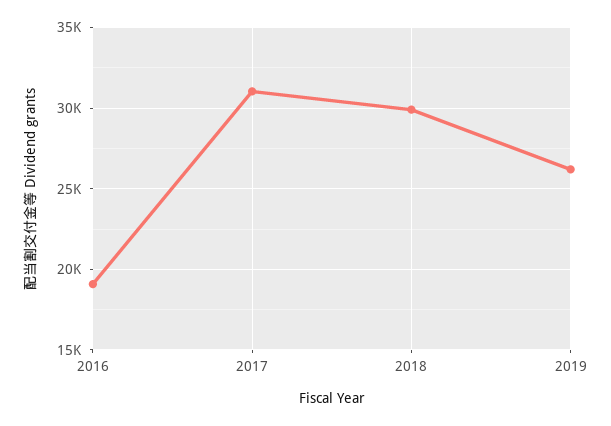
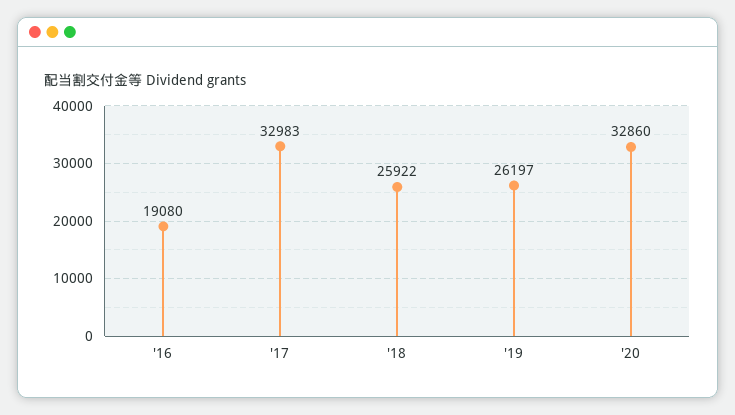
2017: 31000 -> 32983
2018: 30000 -> 25922
'20: none -> 32860

